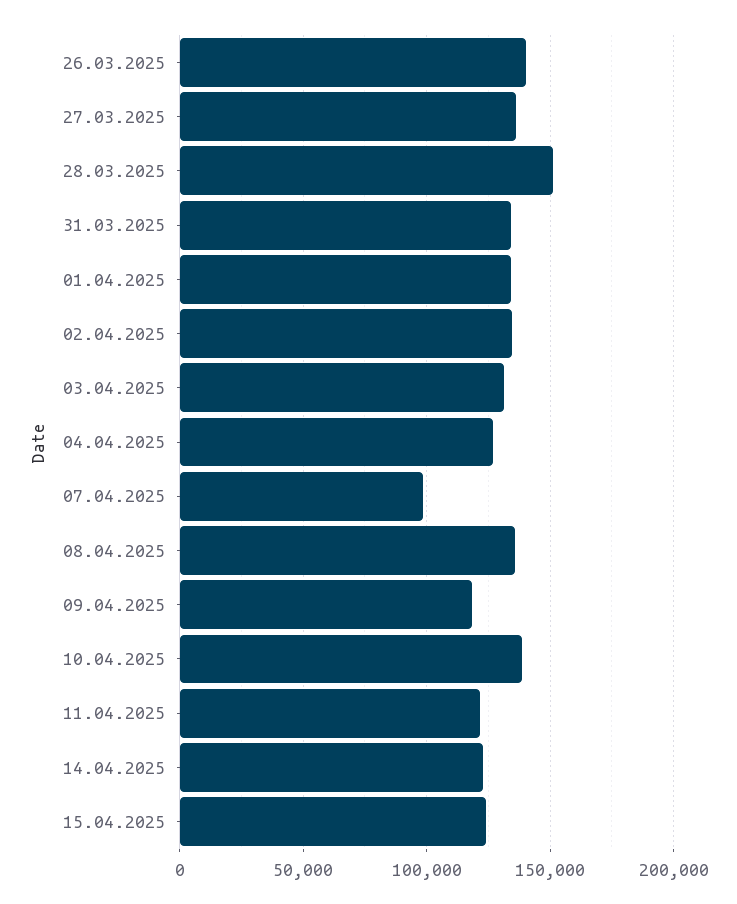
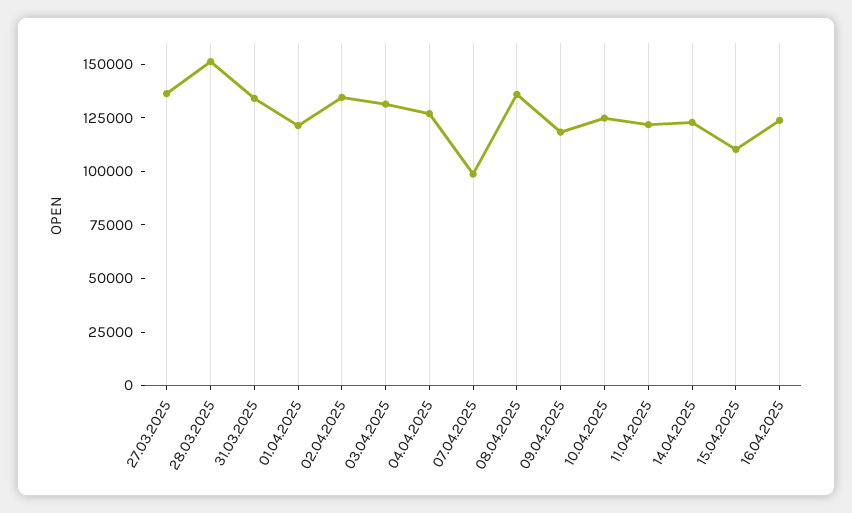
26.03.2025: 140000 -> none
01.04.2025: 135000 -> 120000
10.04.2025: 140000 -> 125000
15.04.2025: 125000 -> 110000
16.04.2025: none -> 125000

